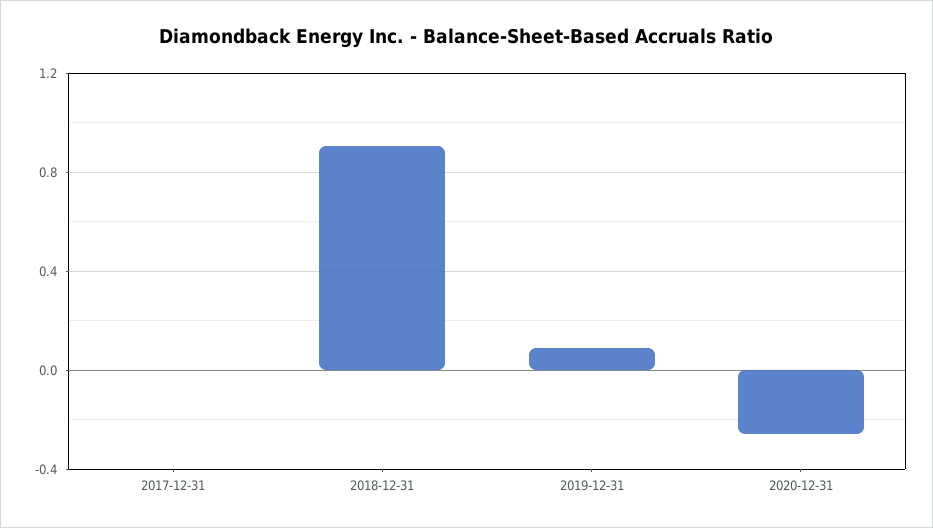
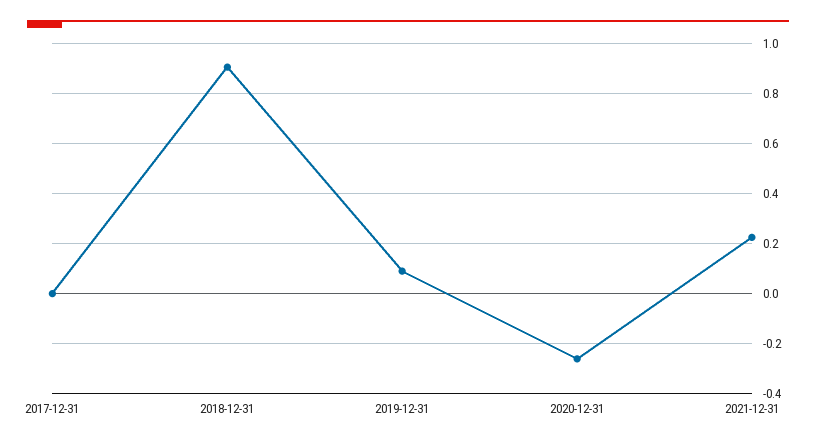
2021-12-31: none -> 0.225

